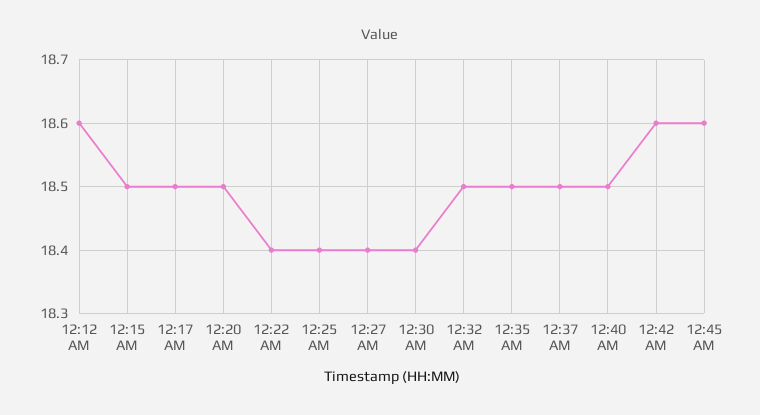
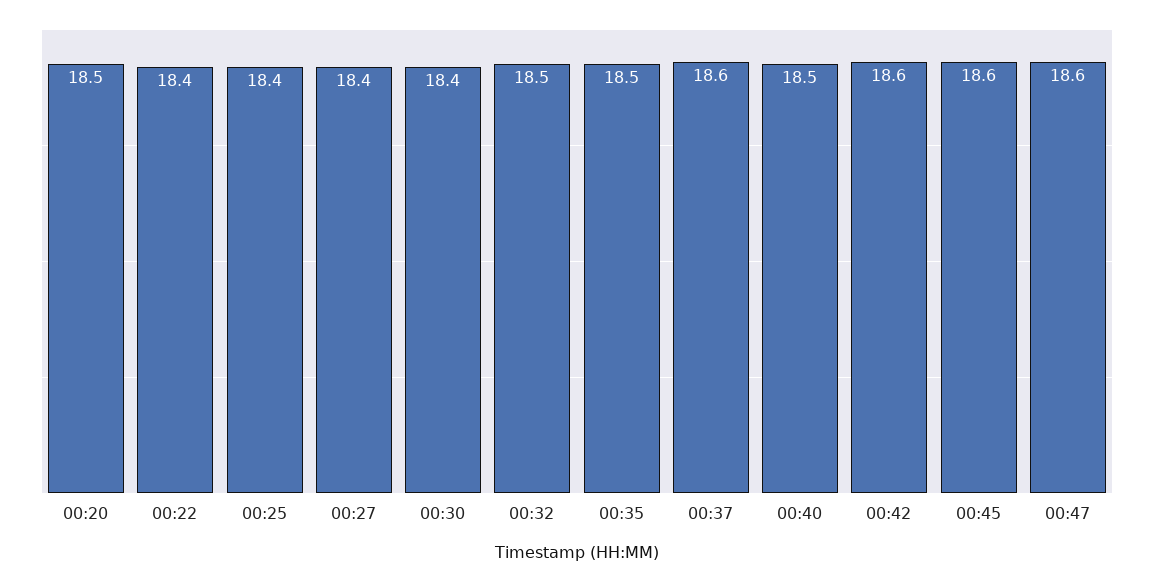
12:12 AM: 18.6 -> none
12:15 AM: 18.5 -> none
12:17 AM: 18.5 -> none
12:37 AM: 18.5 -> 18.6
00:47: none -> 18.6

